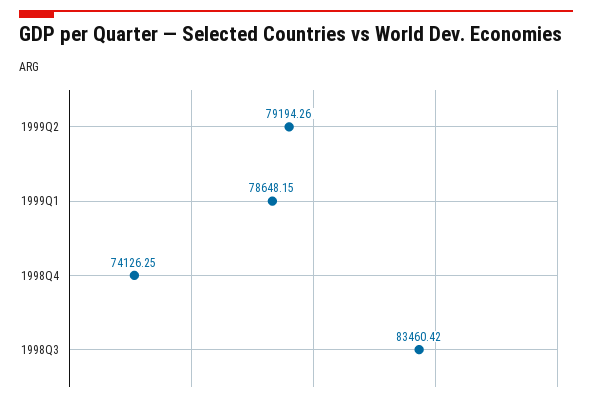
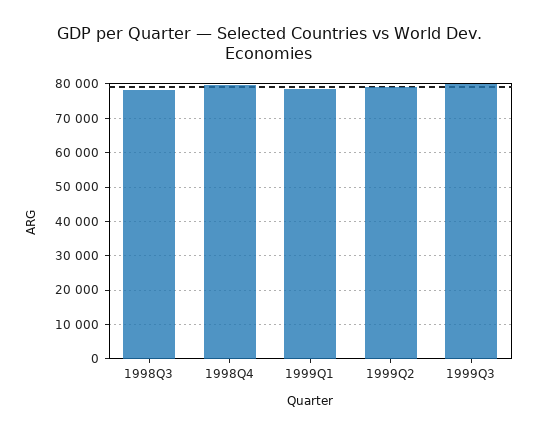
1998Q4: 74126.25 -> 80000
1998Q3: 83460.42 -> 78000
1999Q3: none -> 80000

